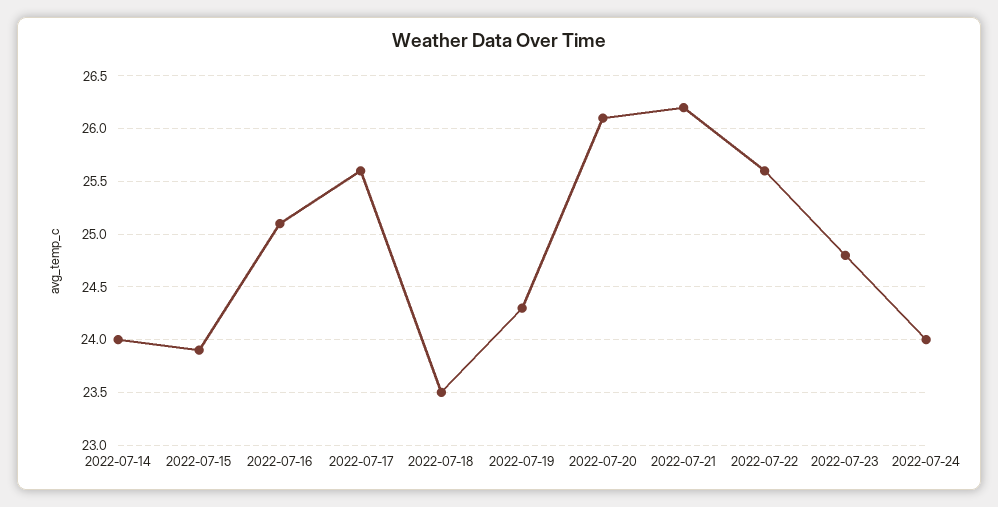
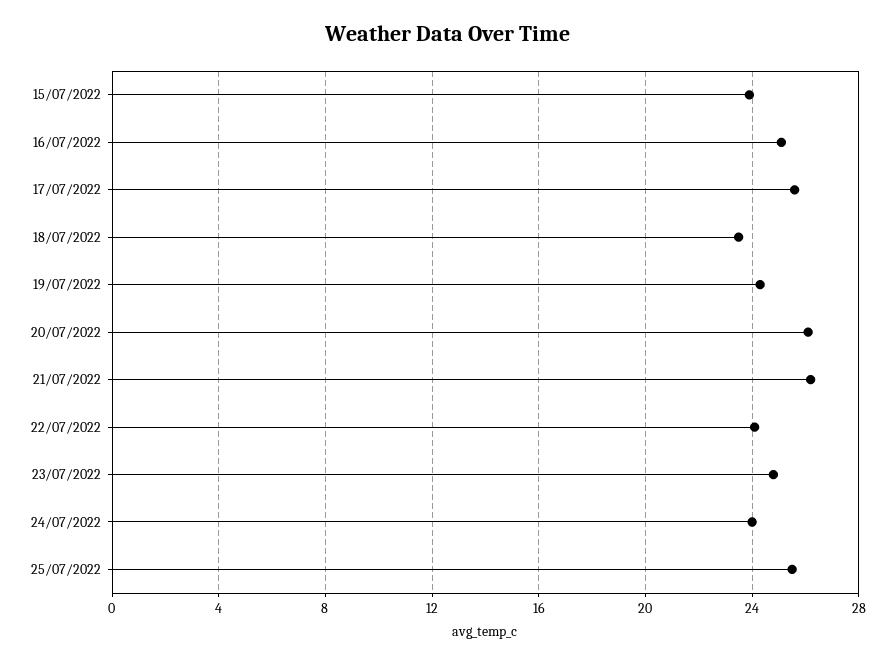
2022-07-14: 24 -> none
2022-07-22: 25.6 -> 24
25/07/2022: none -> 25.5

